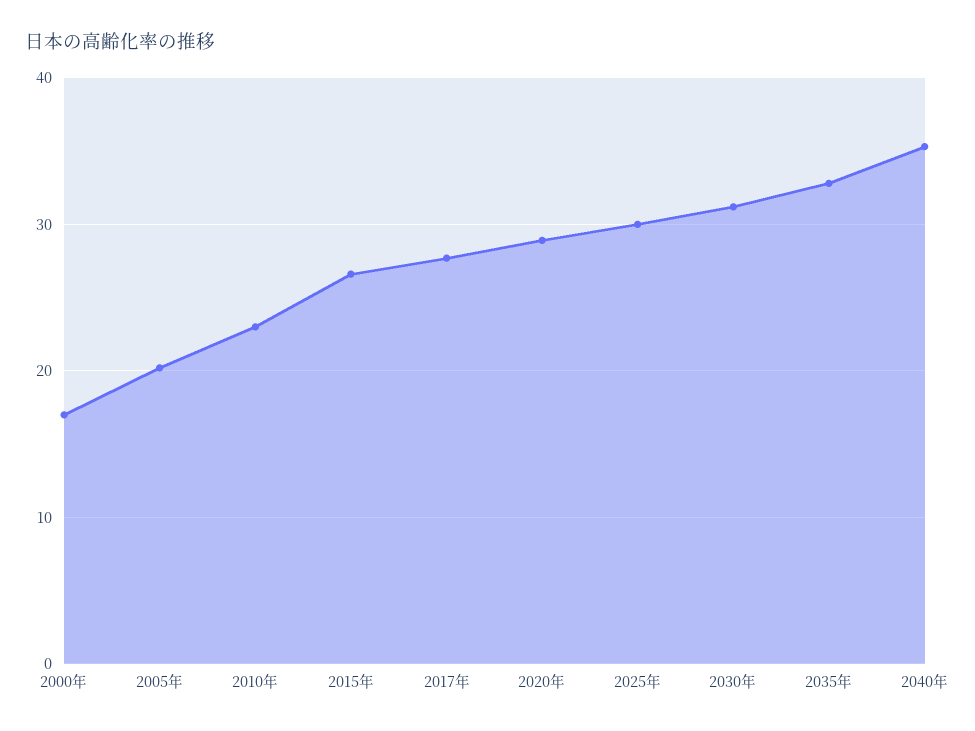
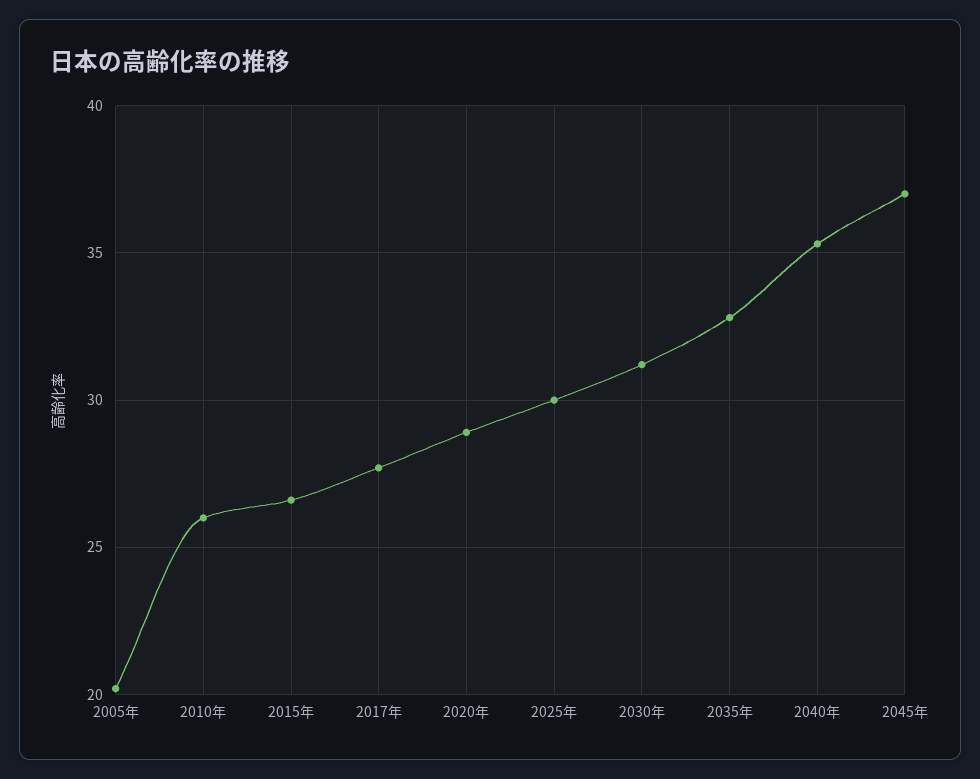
2000年: 17 -> none
2010年: 23 -> 26
2045年: none -> 37

